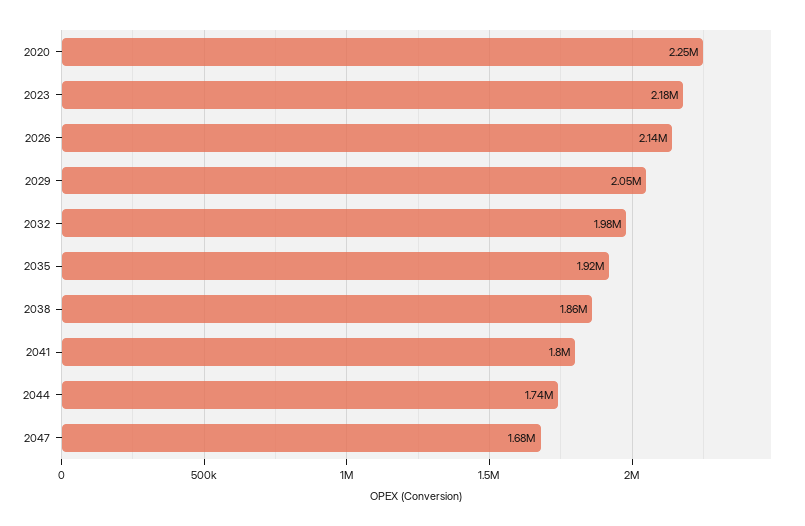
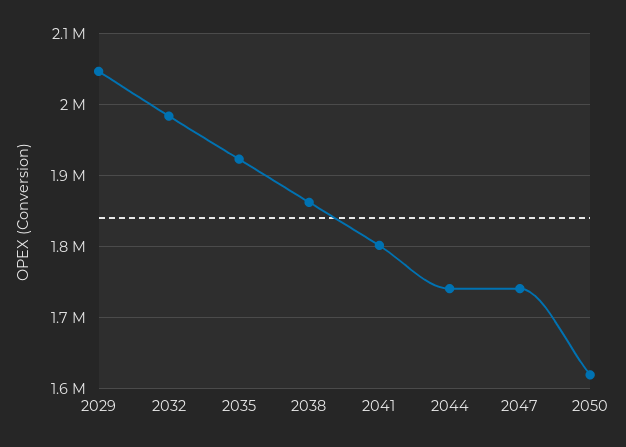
2020: 2250000 -> none
2023: 2180000 -> none
2026: 2140000 -> none
2047: 1680000 -> 1740000
2050: none -> 1620000

